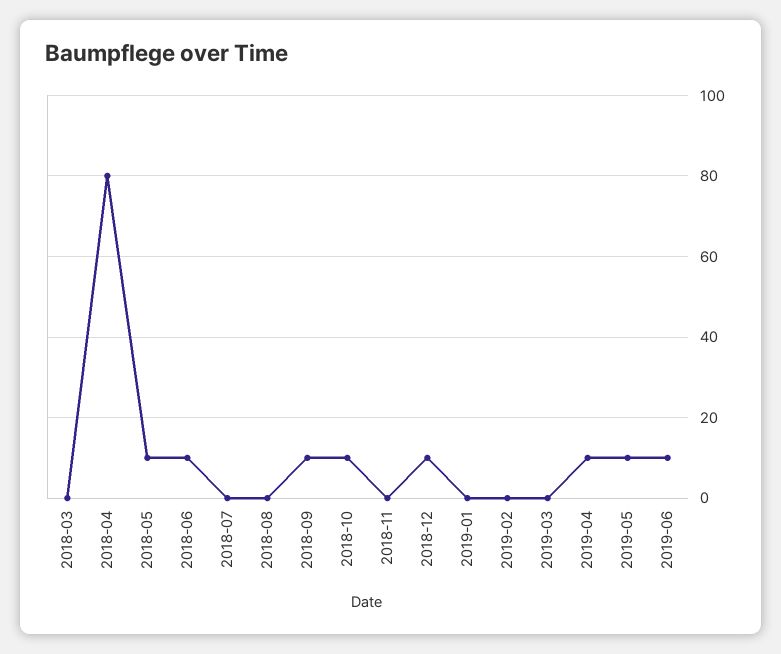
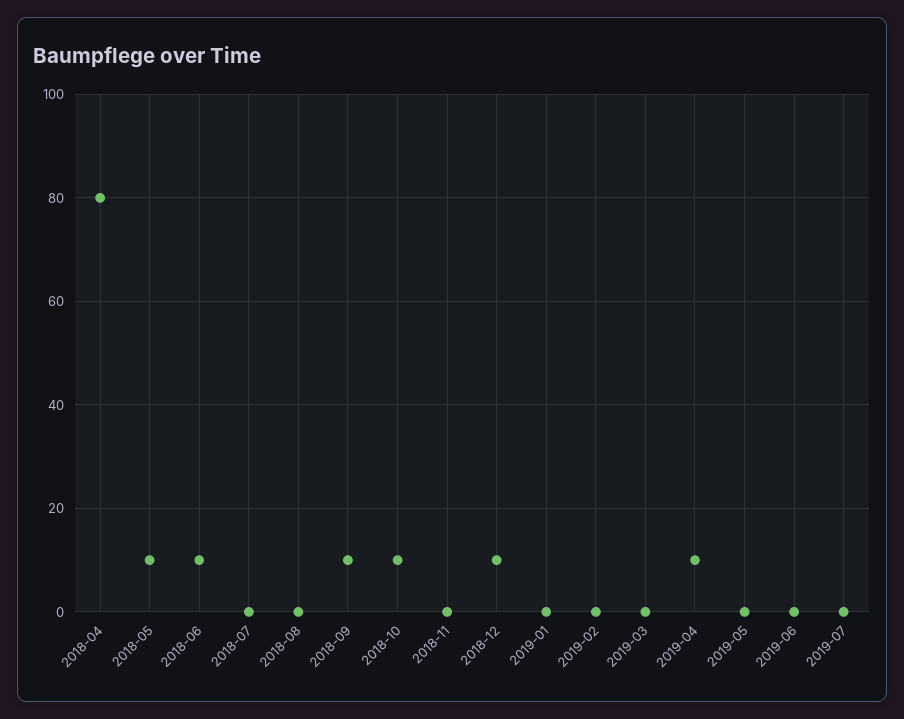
2018-03: 0 -> none
2019-05: 10 -> 0
2019-06: 10 -> 0
2019-07: none -> 0

